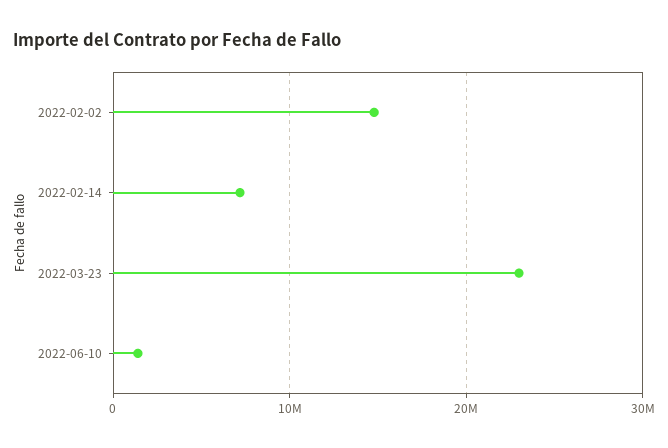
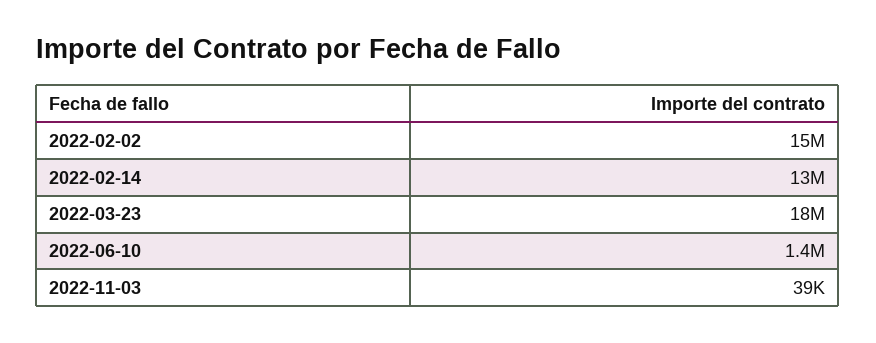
2022-02-14: 7000000 -> 13000000
2022-03-23: 23000000 -> 18000000
2022-11-03: none -> 39000

